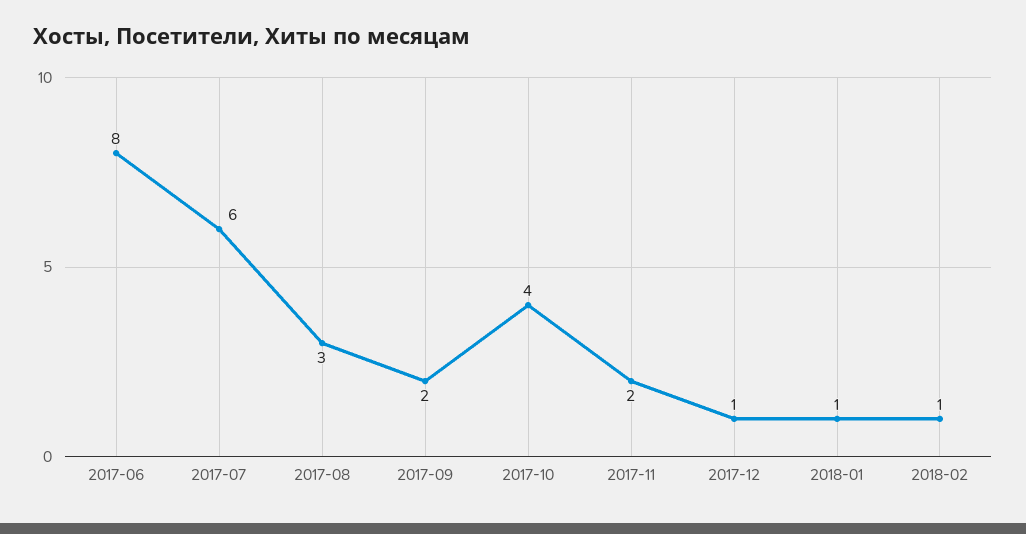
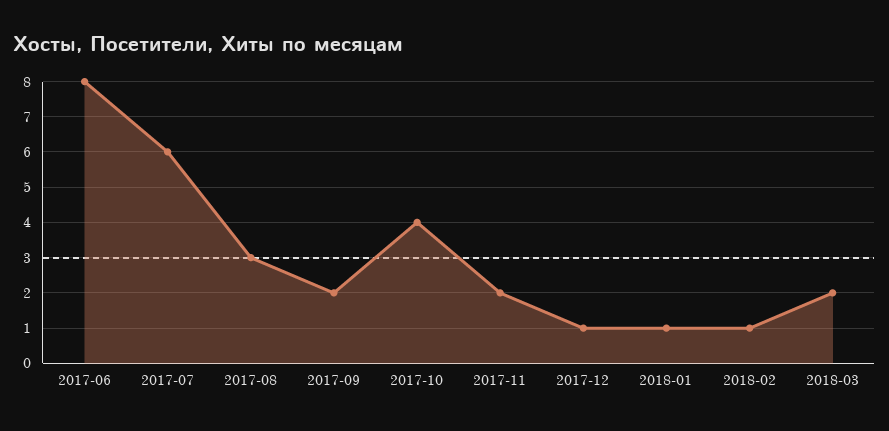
2018-03: none -> 2

